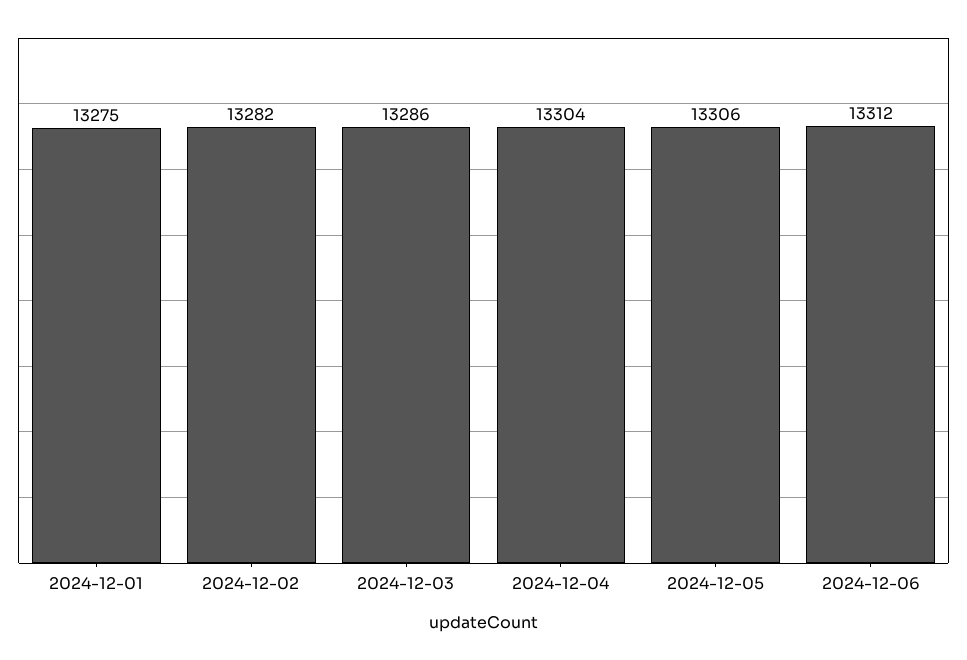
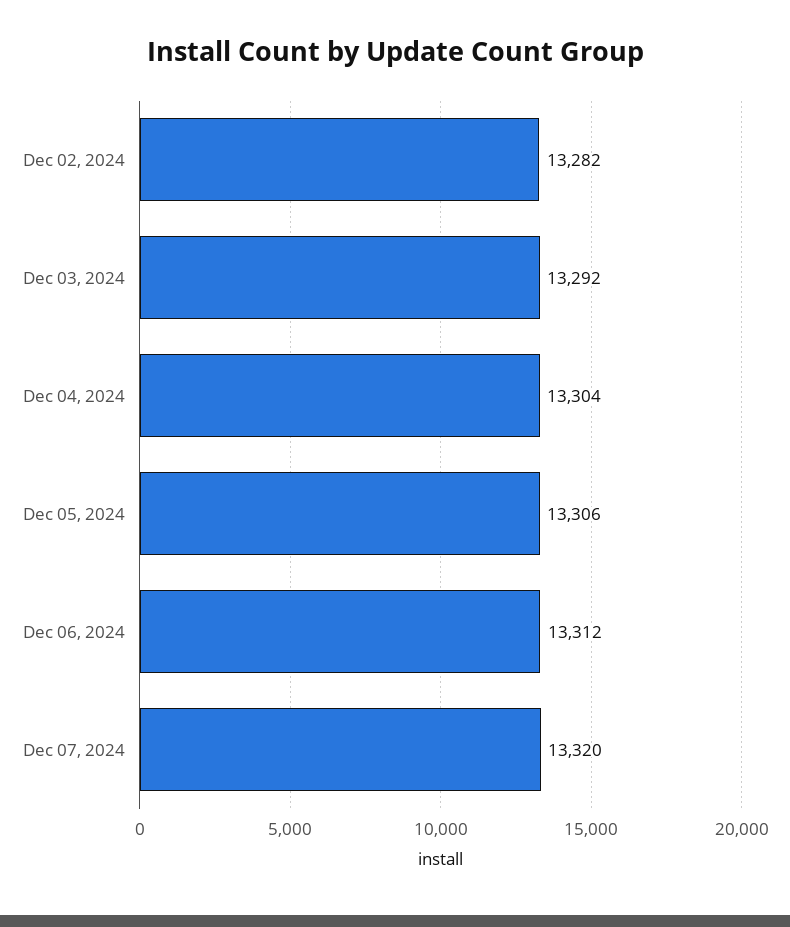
2024-12-01: 13275 -> none
2024-12-03: 13286 -> 13292
Dec 07, 2024: none -> 13320

